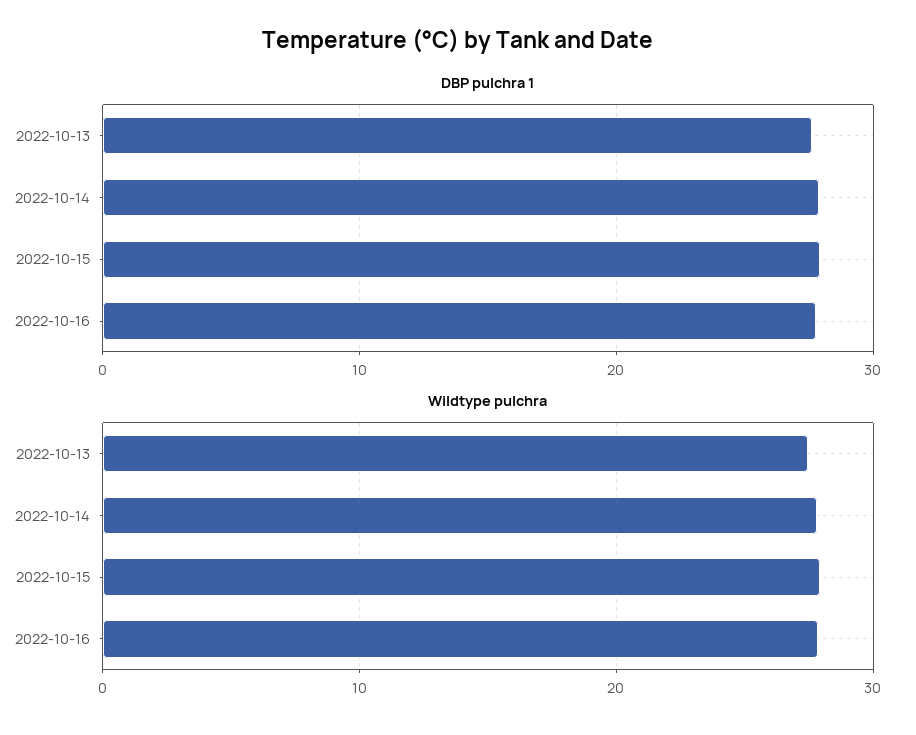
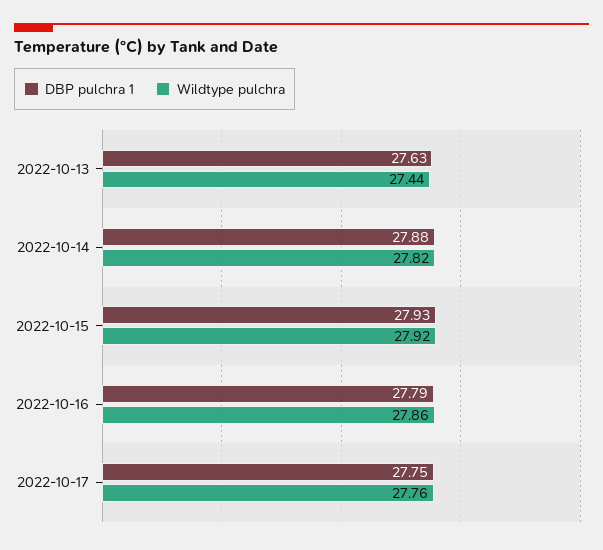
DBP pulchra 1, 2022-10-17: none -> 27.75
Wildtype pulchra, 2022-10-17: none -> 27.76

